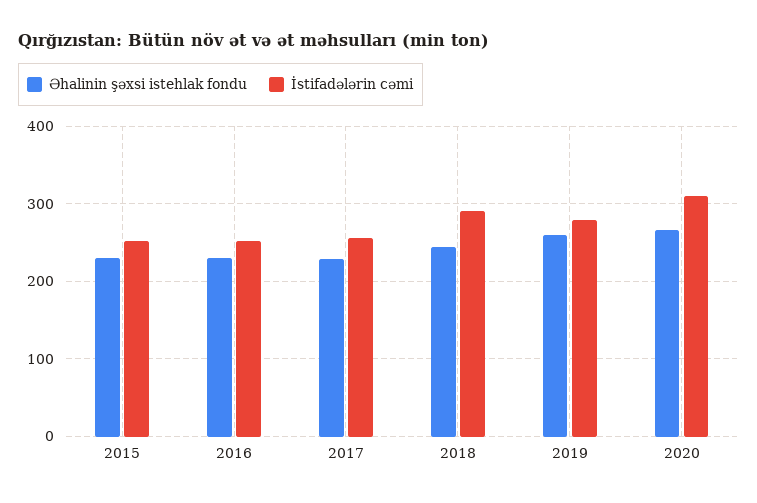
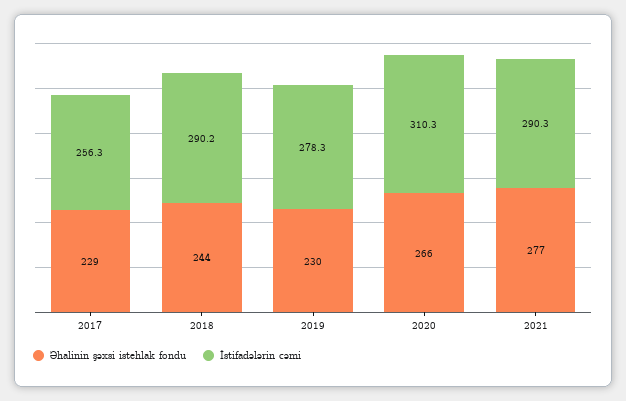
Əhalinin şəxsi istehlak fondu, 2015: 230 -> none
İstifadələrin cəmi, 2015: 250 -> none
Əhalinin şəxsi istehlak fondu, 2016: 230 -> none
İstifadələrin cəmi, 2016: 250 -> none
Əhalinin şəxsi istehlak fondu, 2019: 260 -> 230
Əhalinin şəxsi istehlak fondu, 2021: none -> 277
İstifadələrin cəmi, 2021: none -> 290.3

